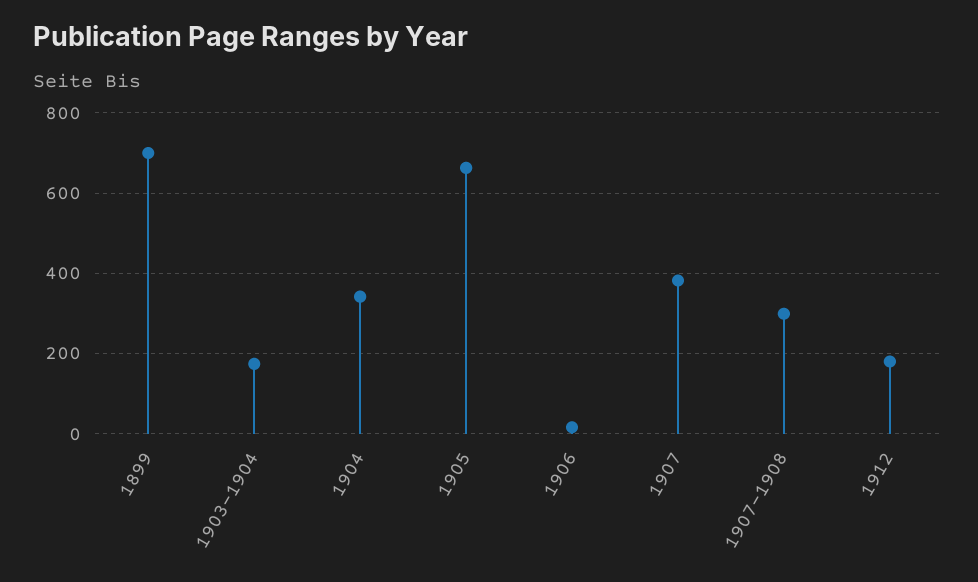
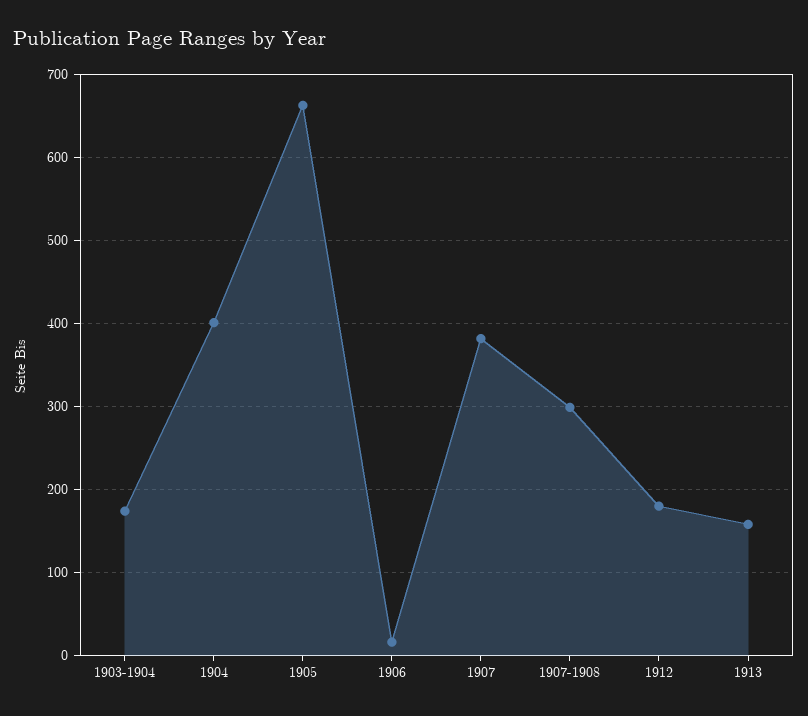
1899: 700 -> none
1904: 340 -> 400
1913: none -> 160

